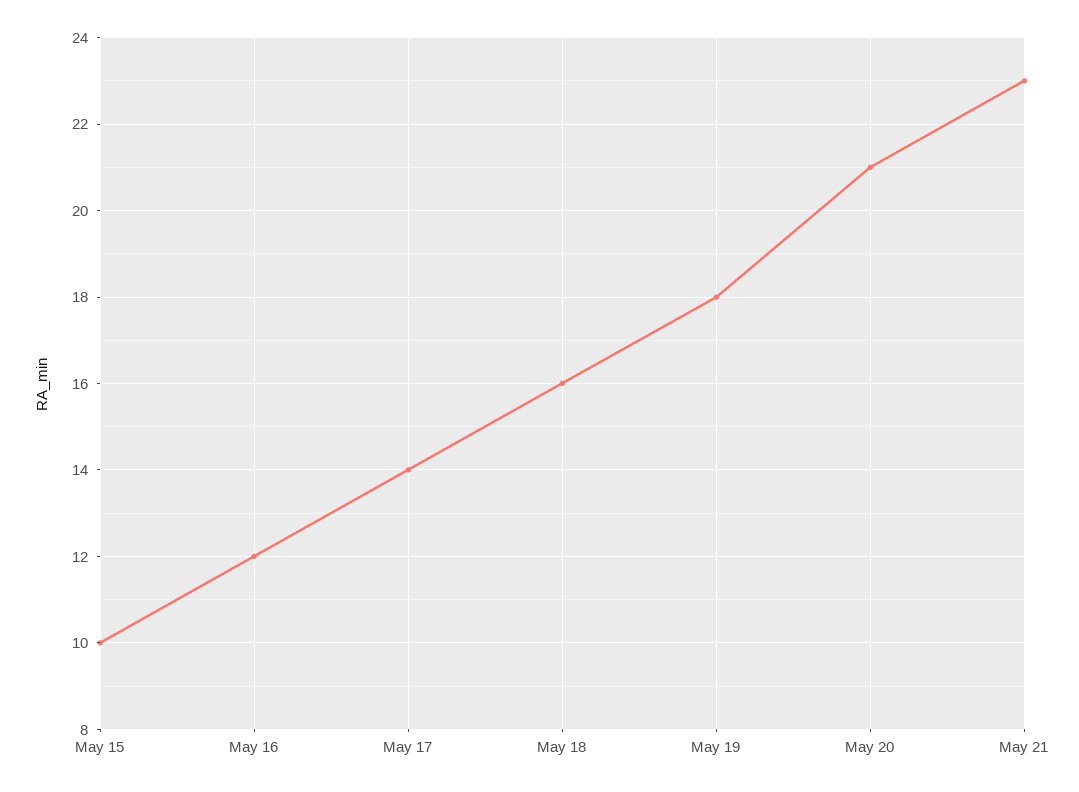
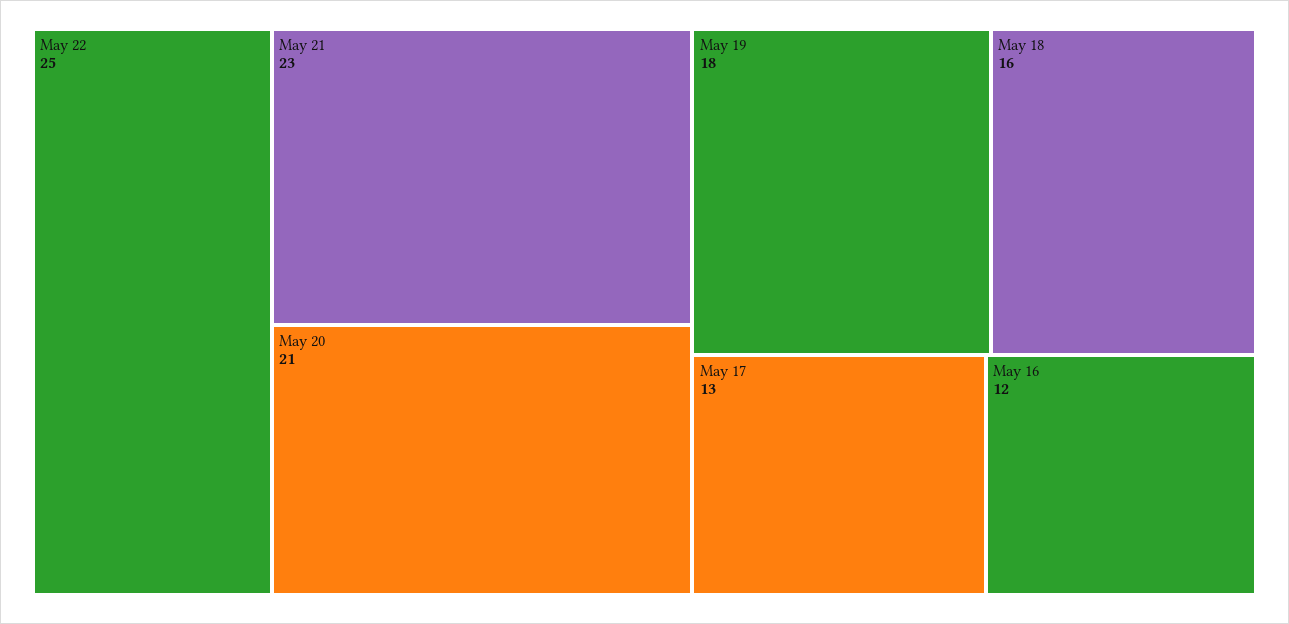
May 15: 10 -> none
May 17: 14 -> 13
May 22: none -> 25

